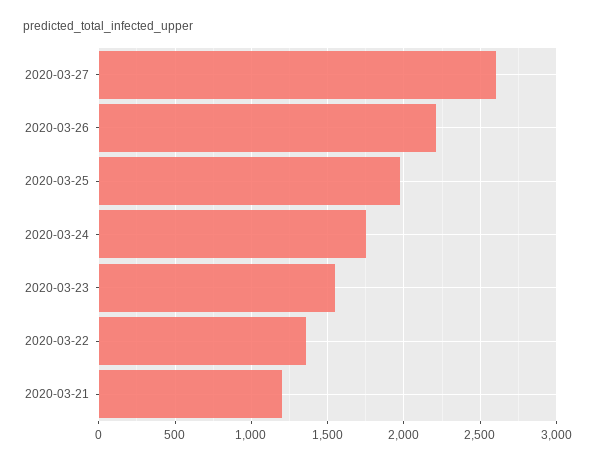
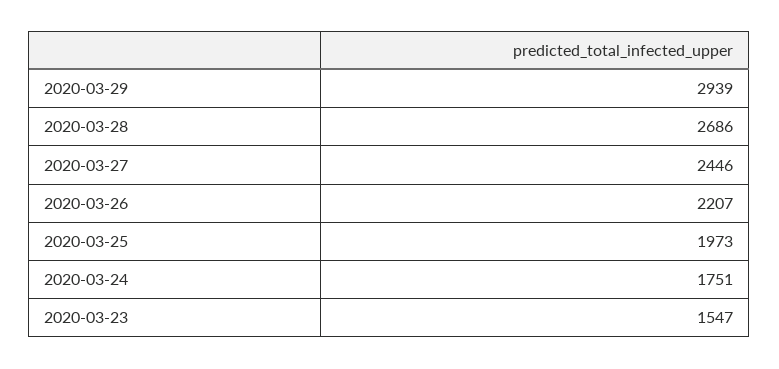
2020-03-27: 2600 -> 2446
2020-03-22: 1350 -> none
2020-03-21: 1200 -> none
2020-03-29: none -> 2939
2020-03-28: none -> 2686

